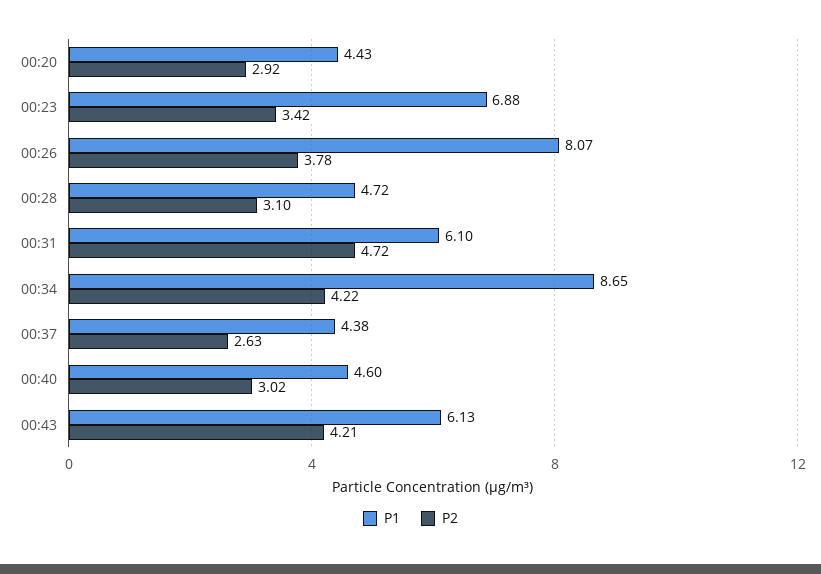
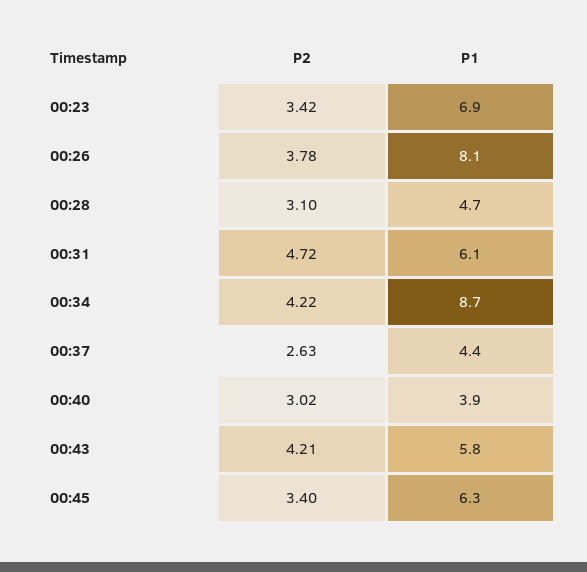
P1, 00:20: 4.43 -> none
P2, 00:20: 2.92 -> none
P1, 00:40: 4.6 -> 3.9
P1, 00:43: 6.13 -> 5.8
P2, 00:45: none -> 3.4
P1, 00:45: none -> 6.3

